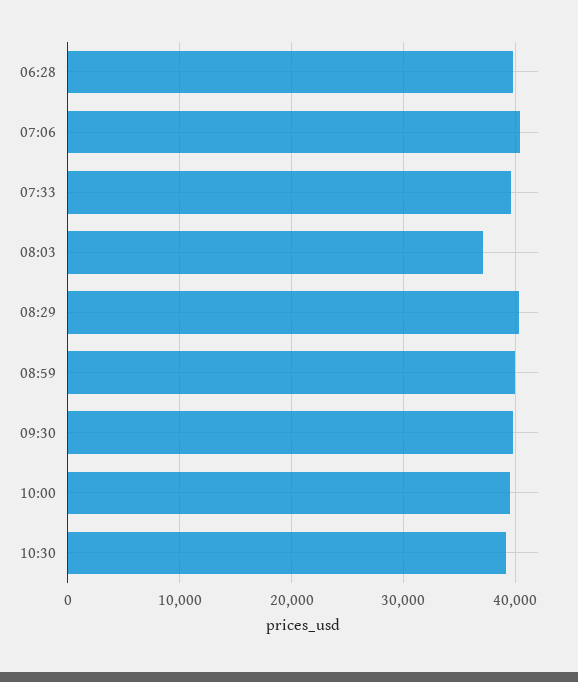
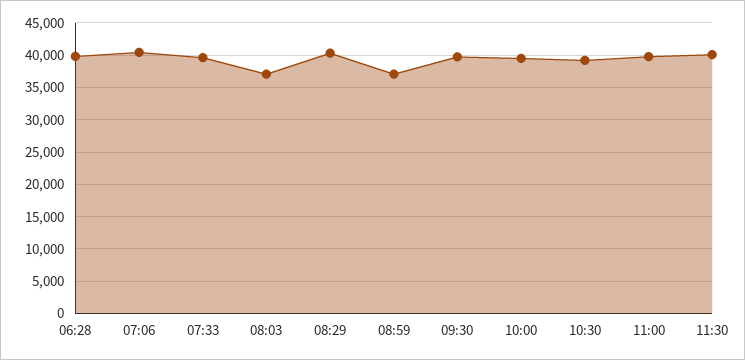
08:59: 40000 -> 37000
11:00: none -> 40000
11:30: none -> 40000

